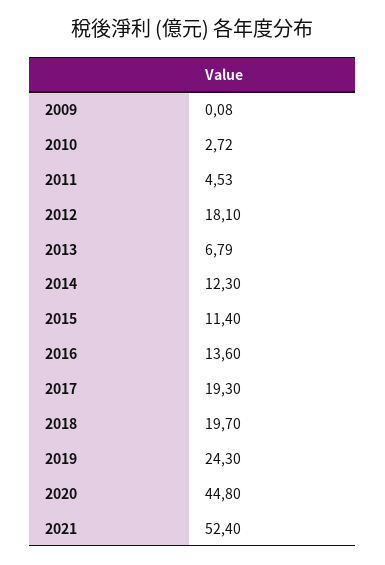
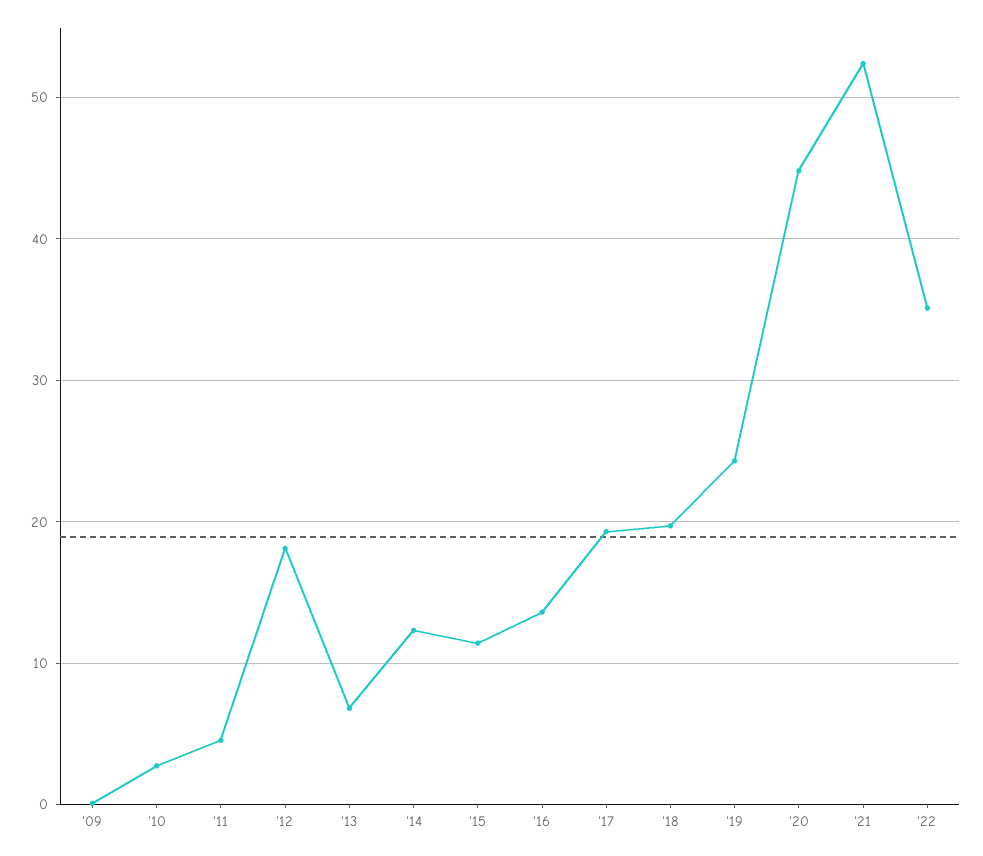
'22: none -> 35

